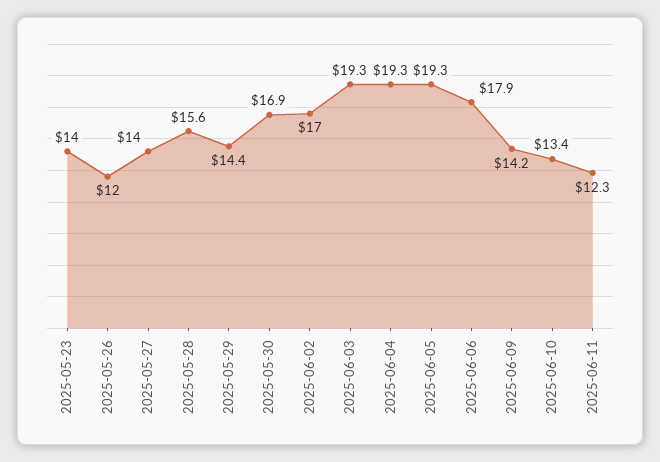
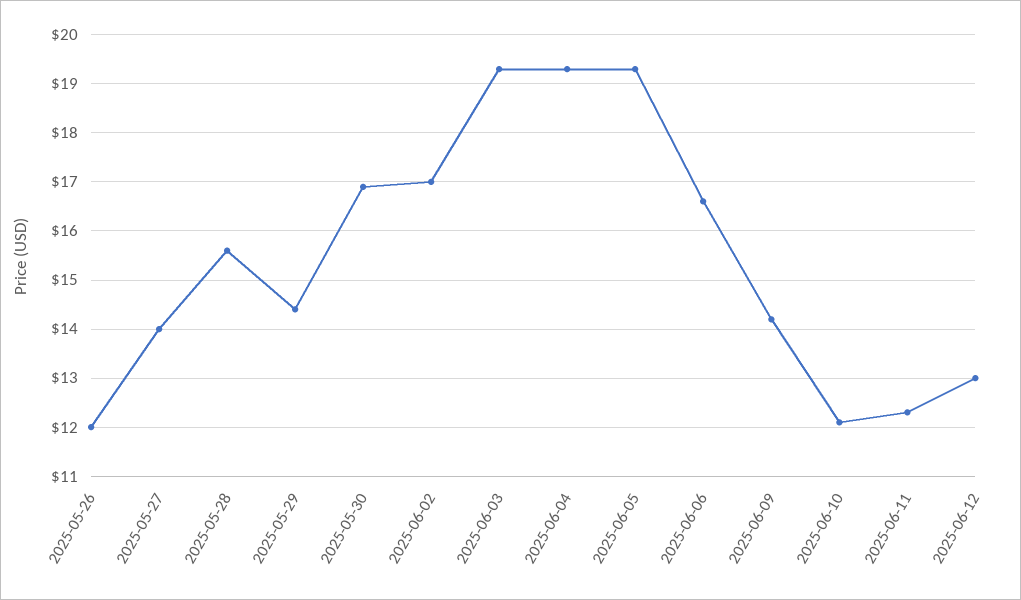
2025-05-23: 14 -> none
2025-06-06: 17.9 -> 16.5
2025-06-10: 13.4 -> 12
2025-06-12: none -> 13

